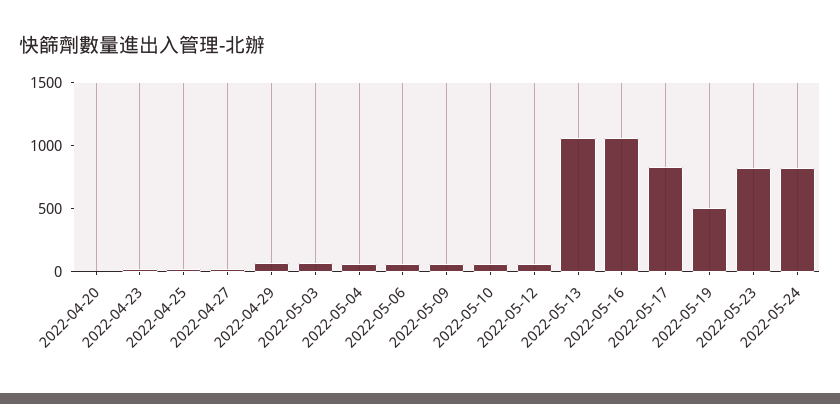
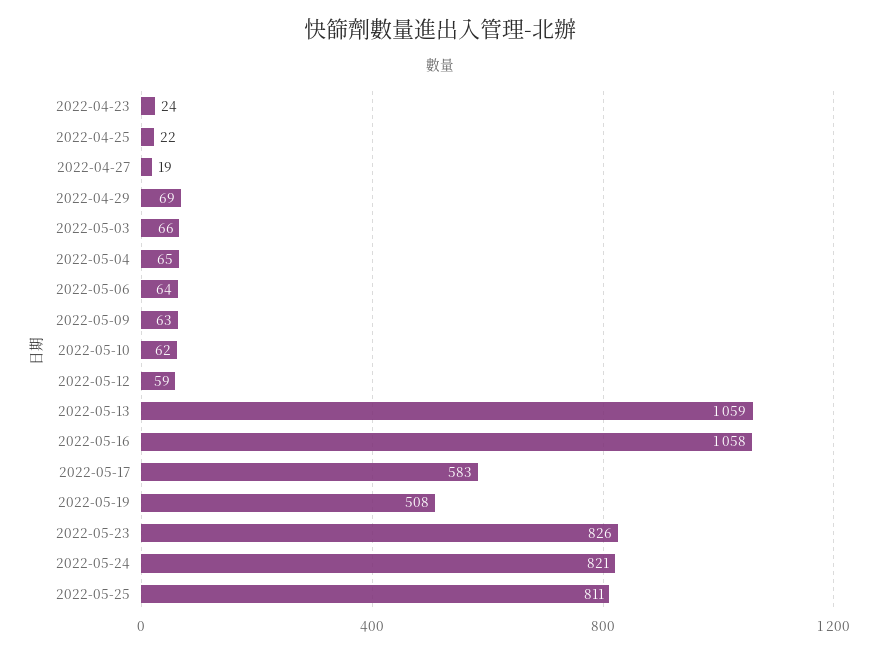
2022-04-20: 0 -> none
2022-05-17: 800 -> 583
2022-05-25: none -> 811

